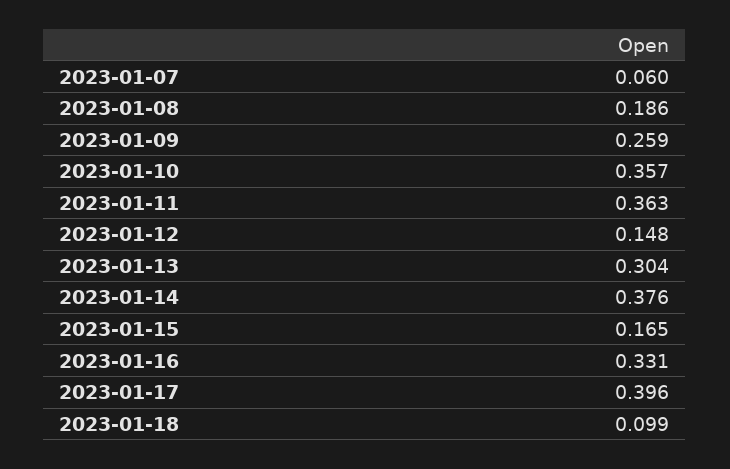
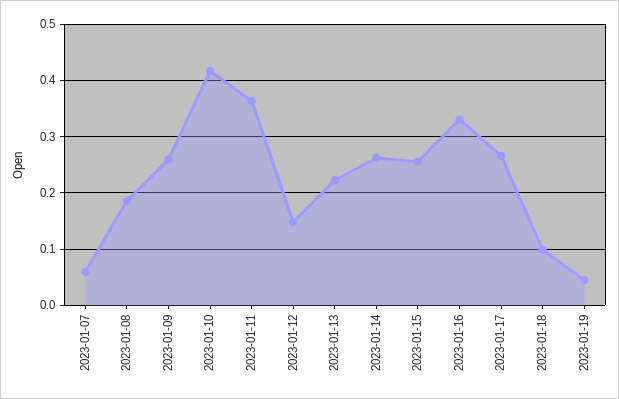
2023-01-10: 0.357 -> 0.42
2023-01-13: 0.304 -> 0.22
2023-01-14: 0.376 -> 0.26
2023-01-15: 0.165 -> 0.26
2023-01-17: 0.396 -> 0.26
2023-01-19: none -> 0.04

